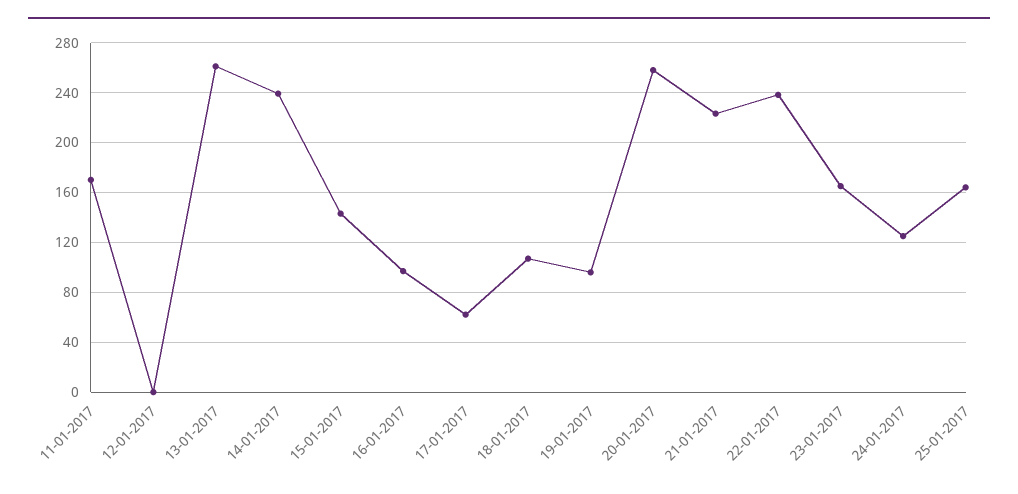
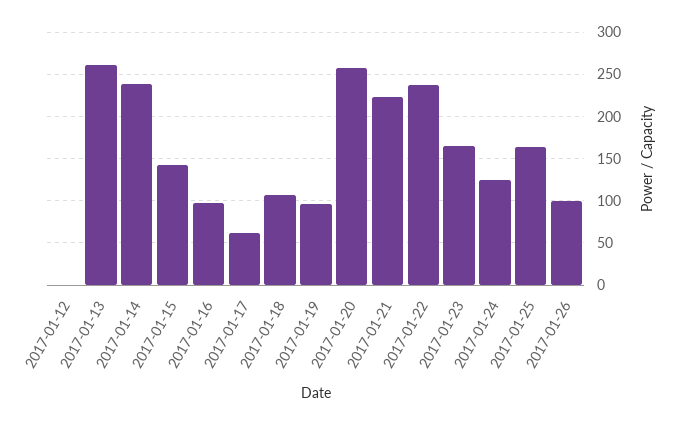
11-01-2017: 170 -> none
2017-01-26: none -> 100

